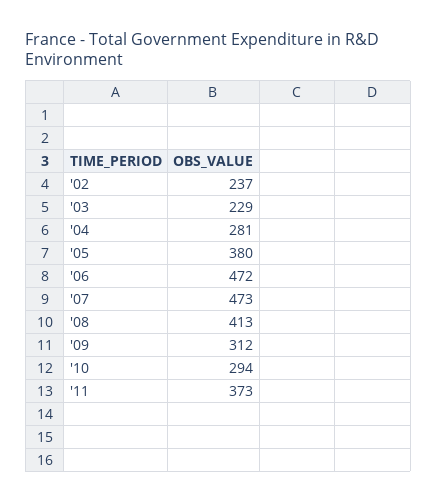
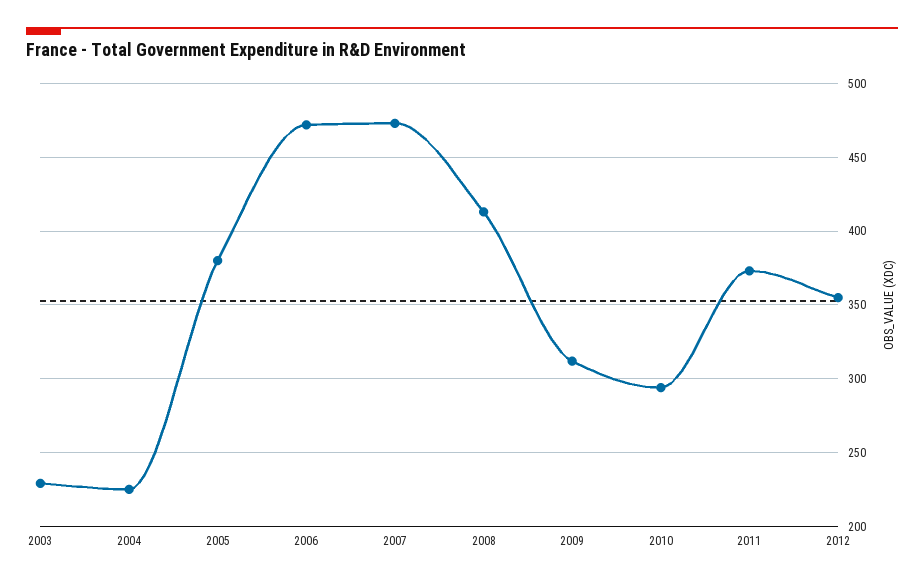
'02: 237 -> none
'04: 281 -> 225
2012: none -> 355

